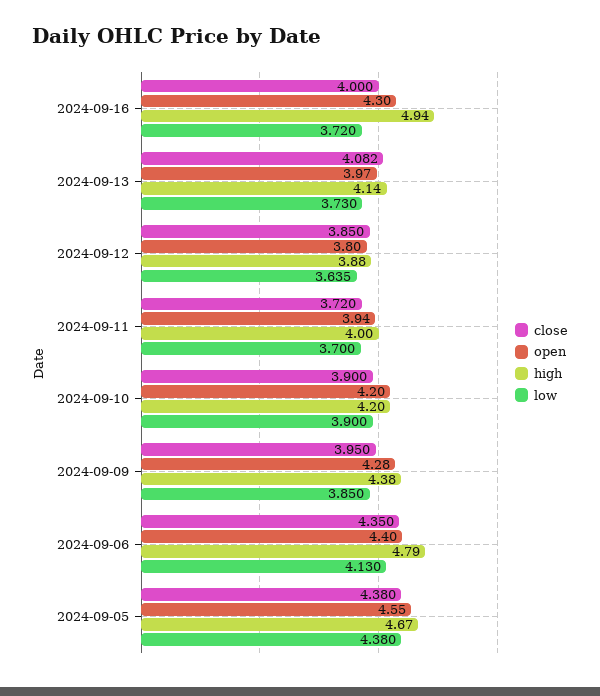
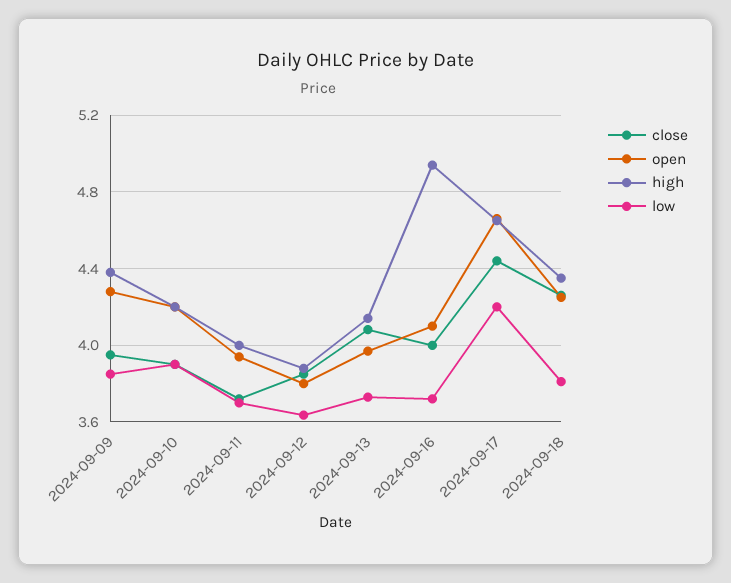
open, 2024-09-16: 4.3 -> 4.1
close, 2024-09-06: 4.35 -> none
open, 2024-09-06: 4.4 -> none
high, 2024-09-06: 4.79 -> none
low, 2024-09-06: 4.13 -> none
close, 2024-09-05: 4.38 -> none
open, 2024-09-05: 4.55 -> none
high, 2024-09-05: 4.67 -> none
low, 2024-09-05: 4.38 -> none
close, 2024-09-17: none -> 4.45
open, 2024-09-17: none -> 4.65
high, 2024-09-17: none -> 4.65
low, 2024-09-17: none -> 4.2
close, 2024-09-18: none -> 4.25
open, 2024-09-18: none -> 4.25
high, 2024-09-18: none -> 4.35
low, 2024-09-18: none -> 3.8

